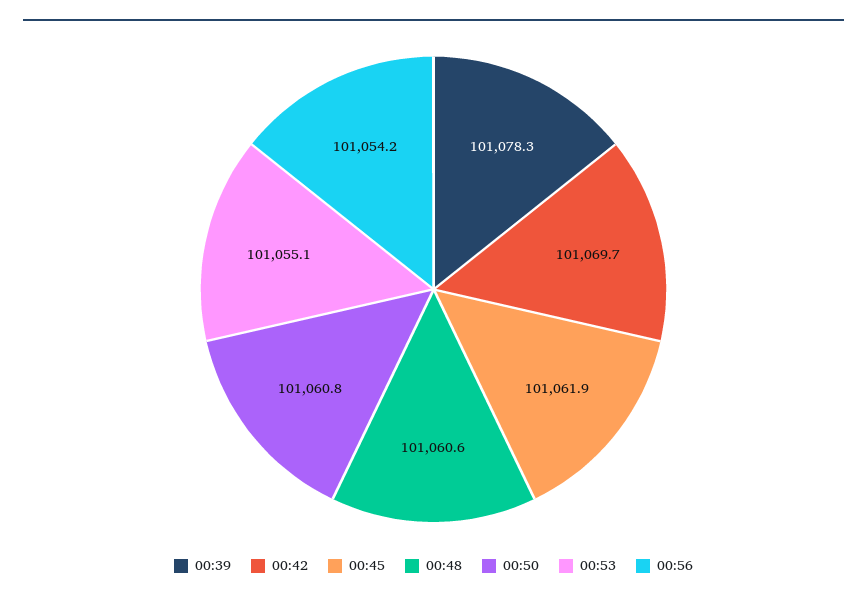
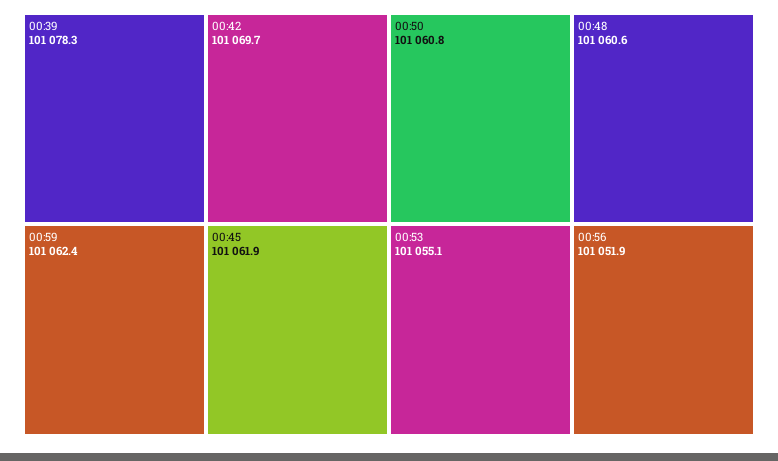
00:56: 101054.2 -> 101051.9
00:59: none -> 101062.4

